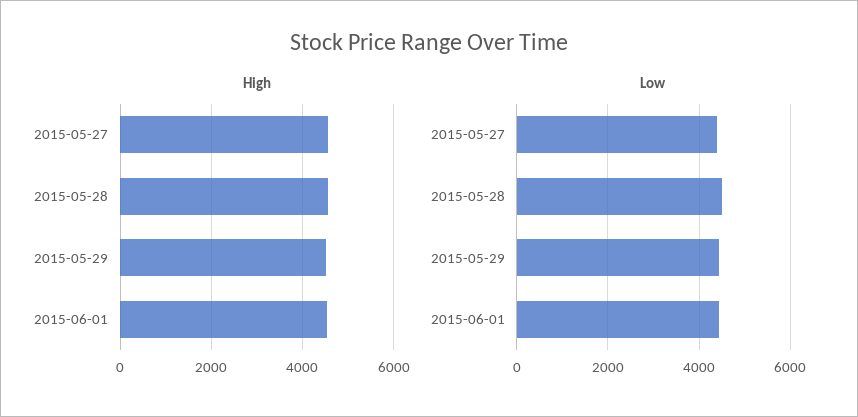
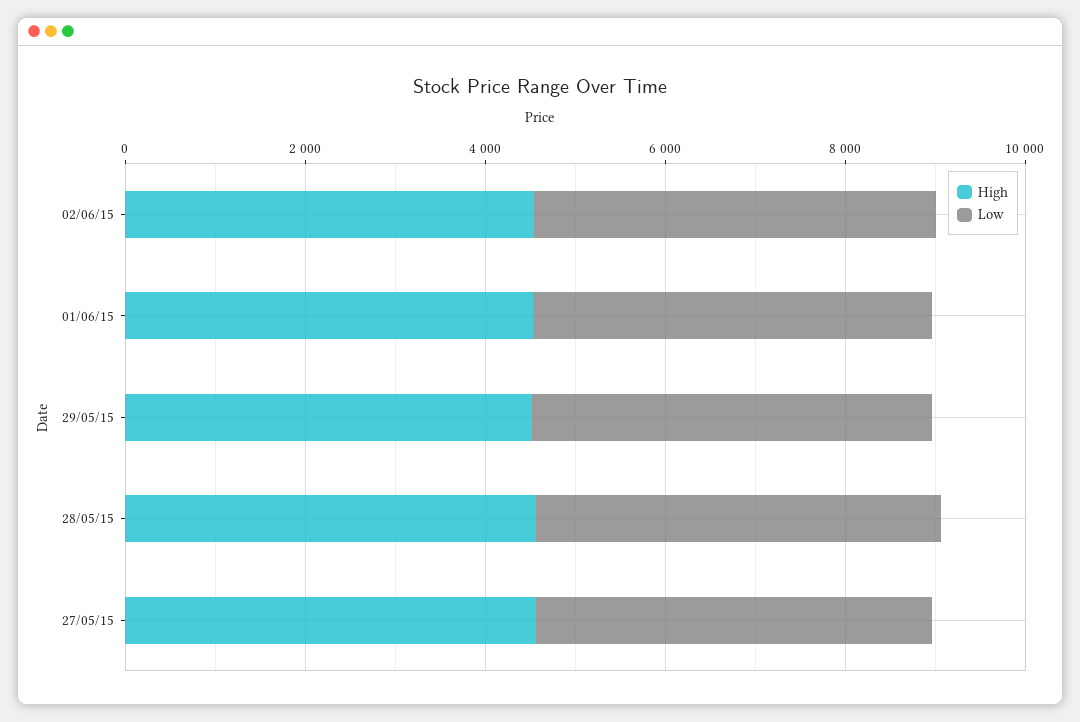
High, 02/06/15: none -> 4500
Low, 02/06/15: none -> 4500

